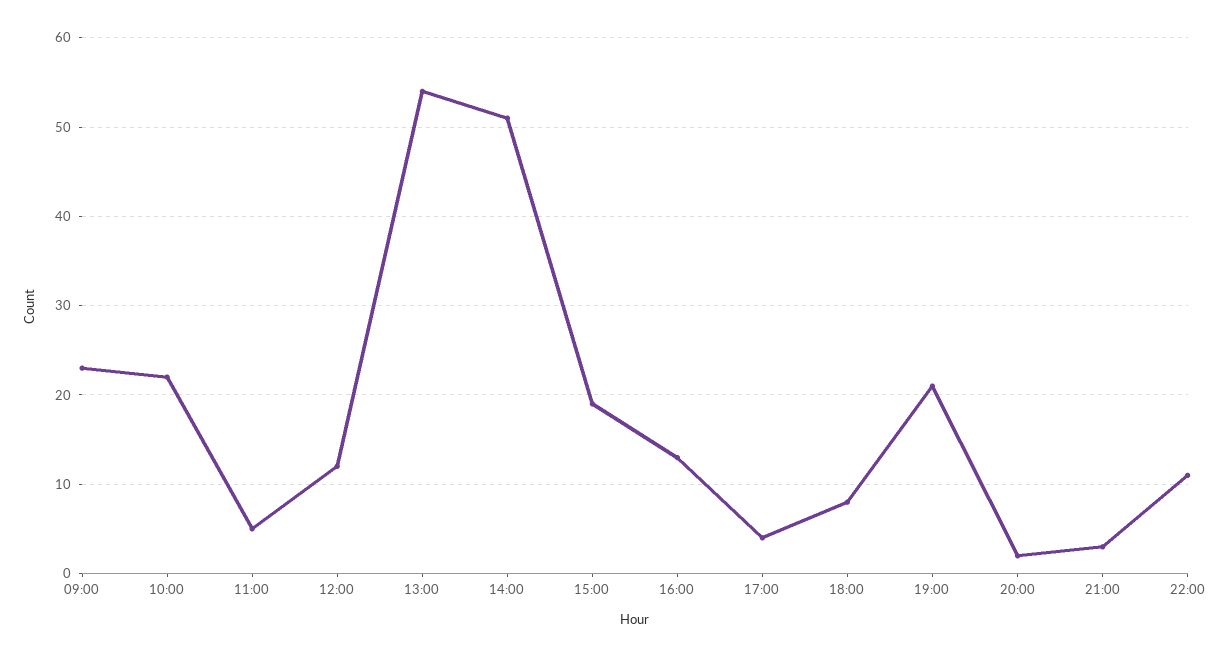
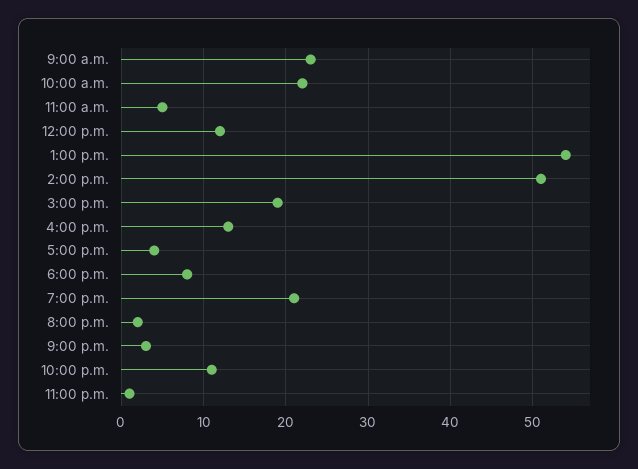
11:00 p.m.: none -> 1

